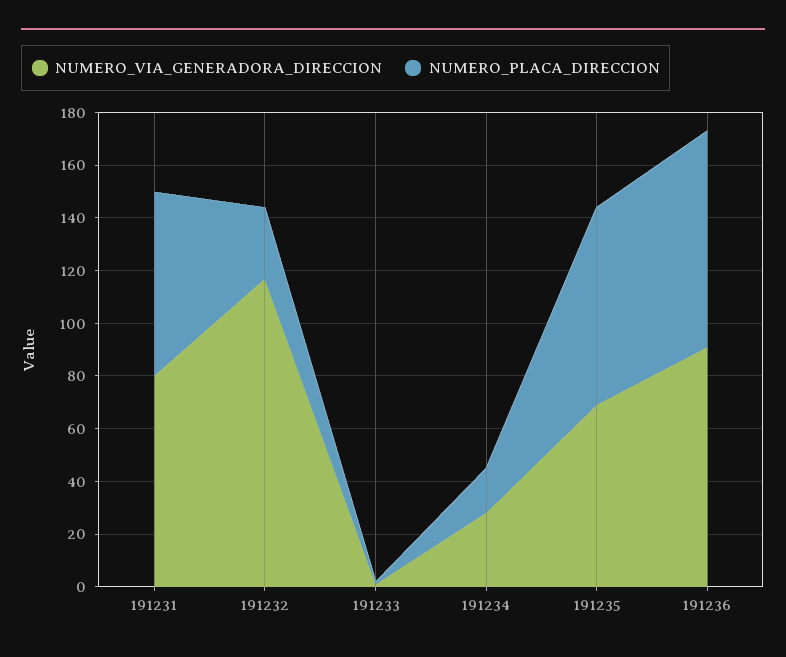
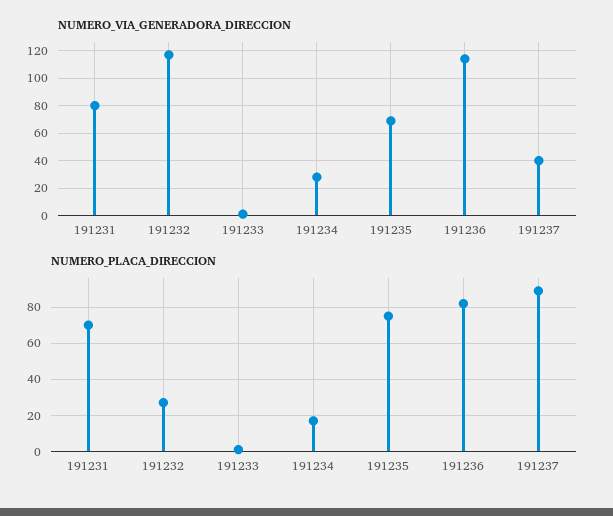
NUMERO_VIA_GENERADORA_DIRECCION, 191236: 90 -> 115
NUMERO_VIA_GENERADORA_DIRECCION, 191237: none -> 40
NUMERO_PLACA_DIRECCION, 191237: none -> 90

